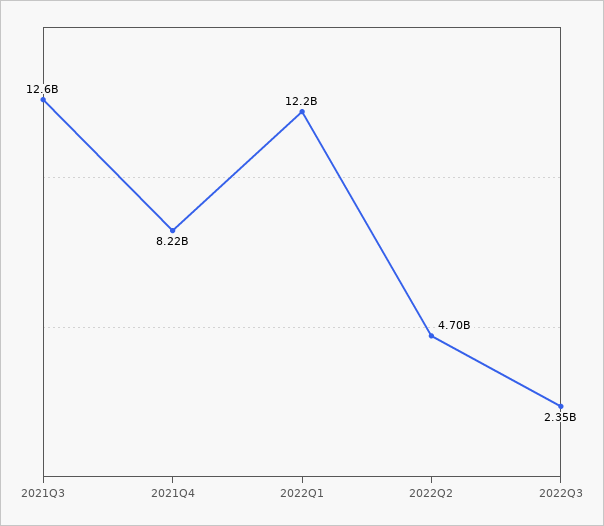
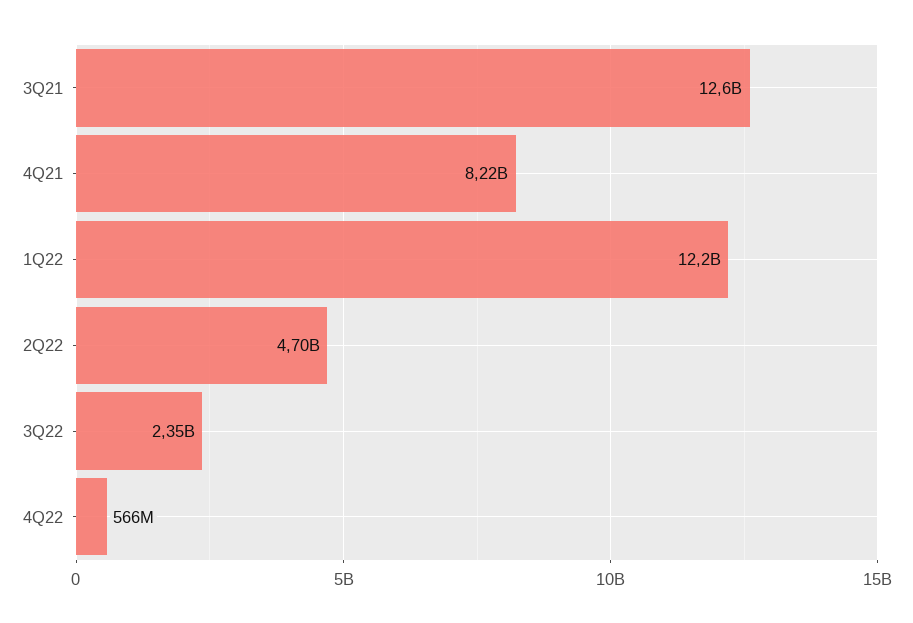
4Q22: none -> 566000000

